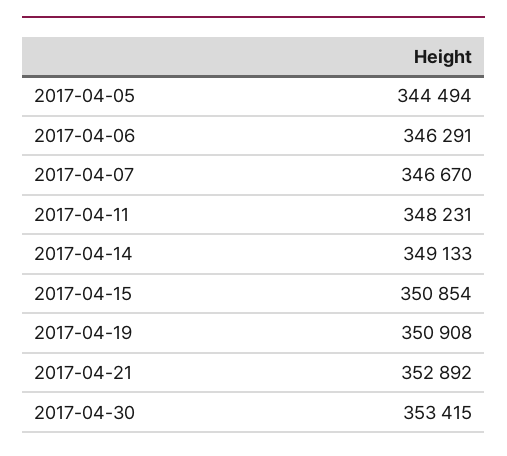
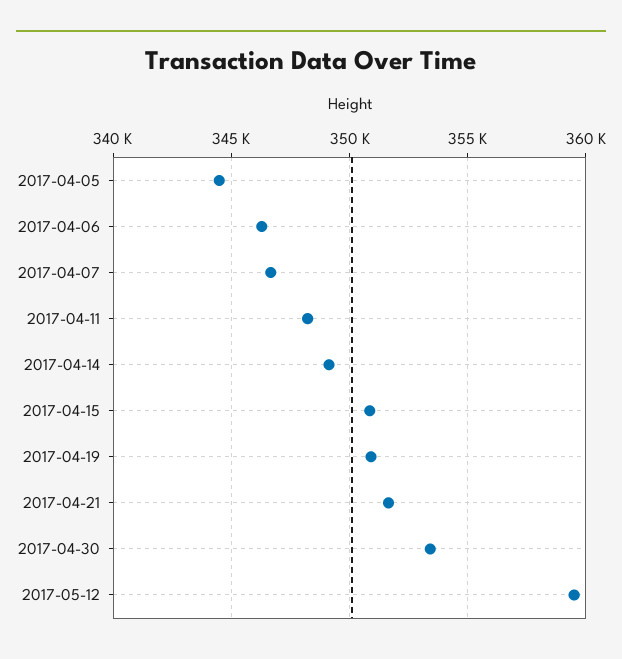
2017-04-21: 352892 -> 351500
2017-05-12: none -> 359500

